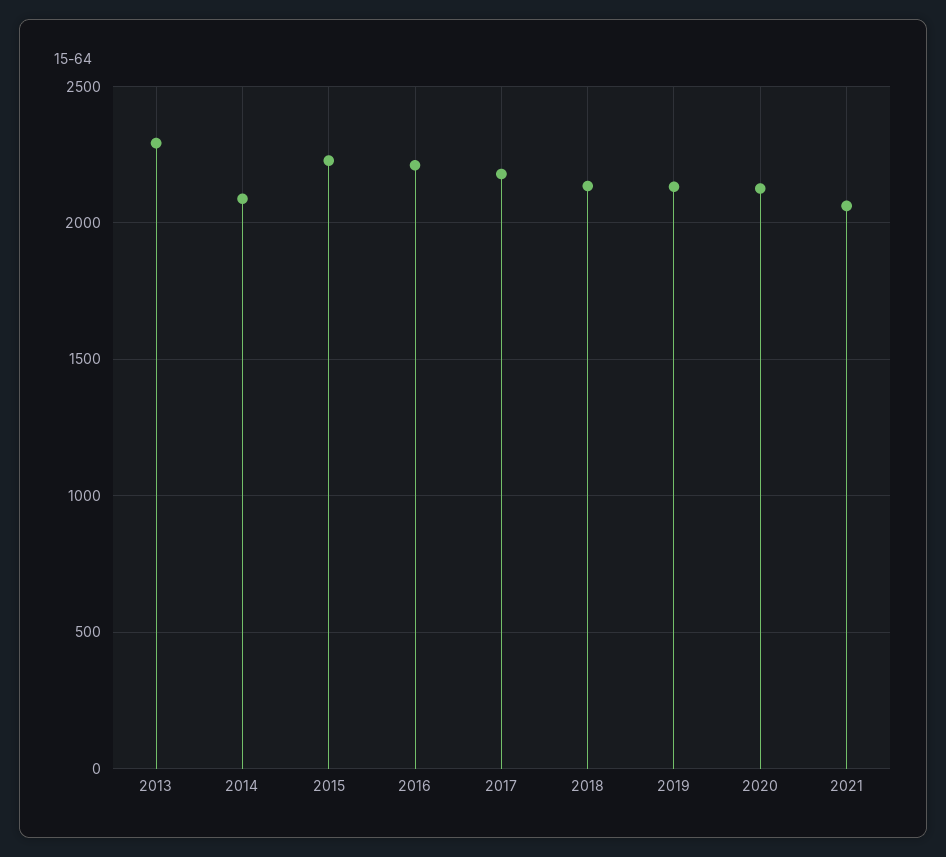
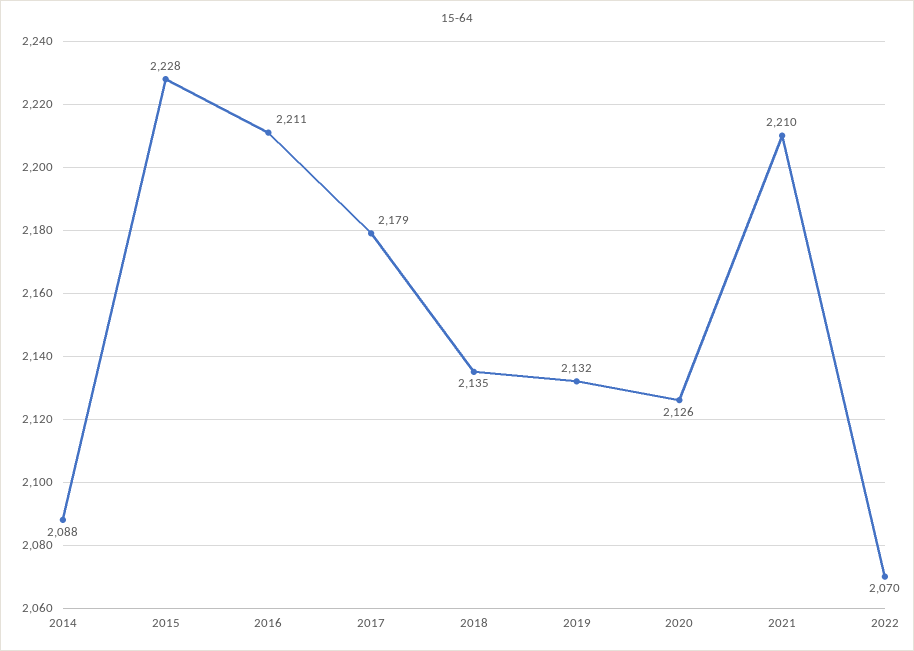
2013: 2300 -> none
2021: 2050 -> 2210
2022: none -> 2070

